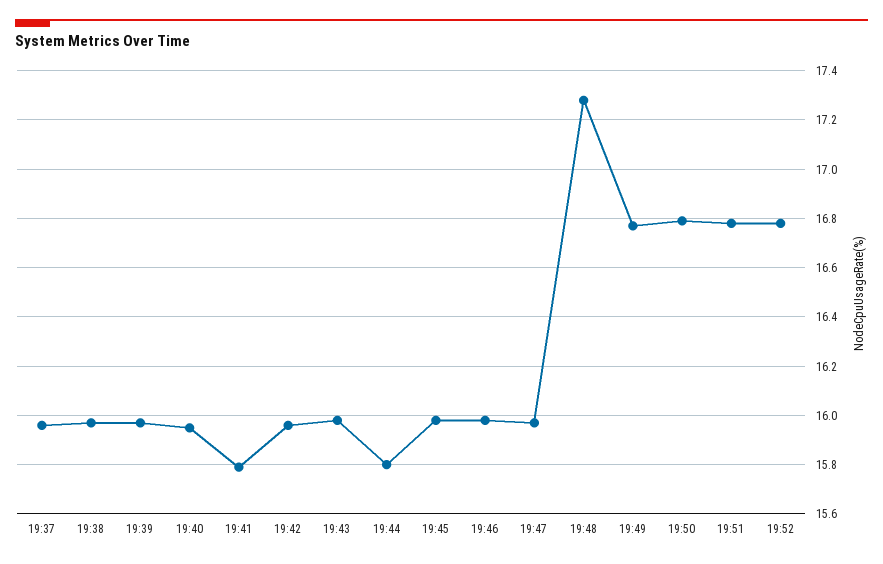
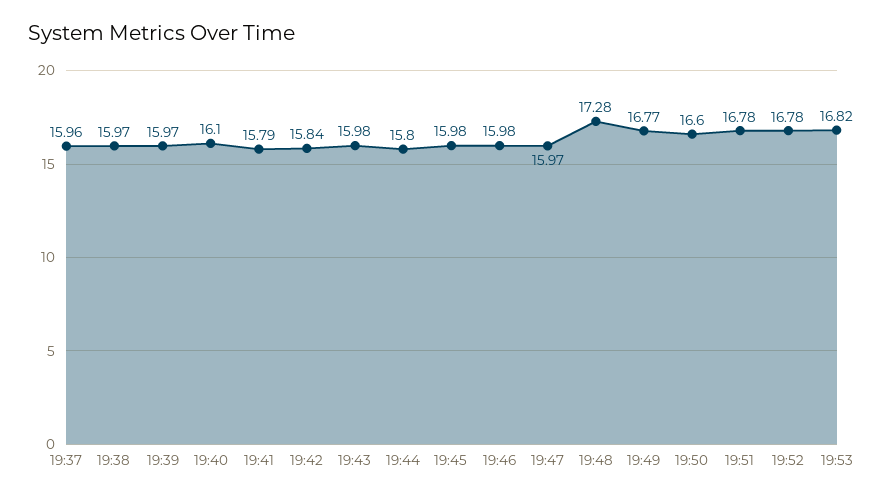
19:40: 15.95 -> 16.1
19:42: 15.95 -> 15.84
19:50: 16.8 -> 16.6
19:53: none -> 16.82

